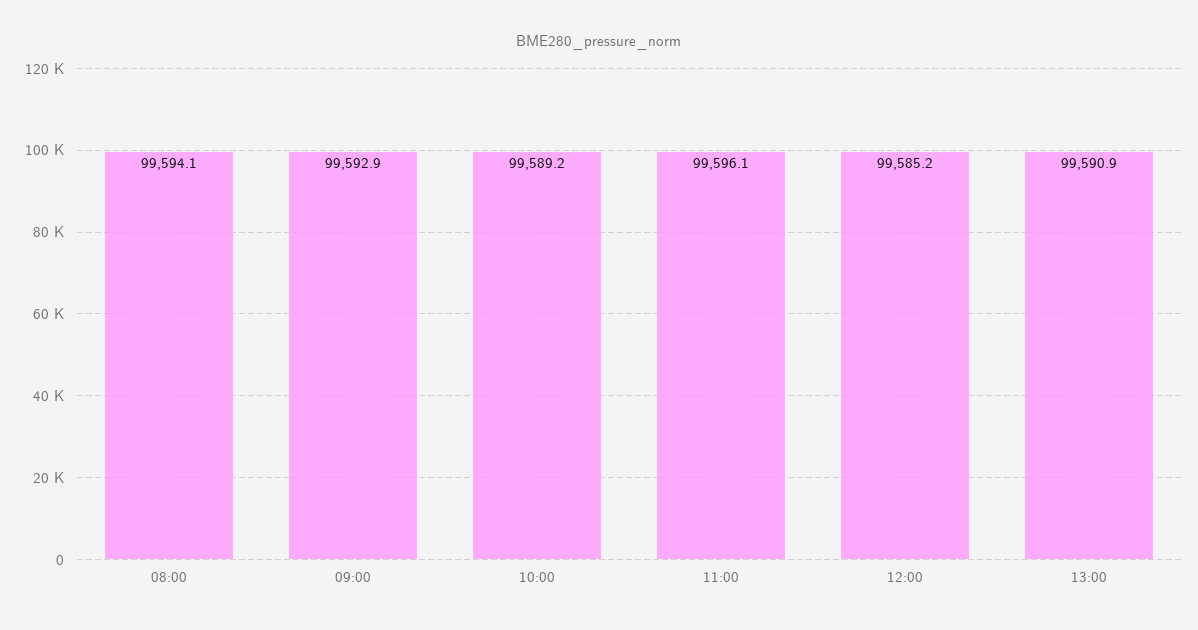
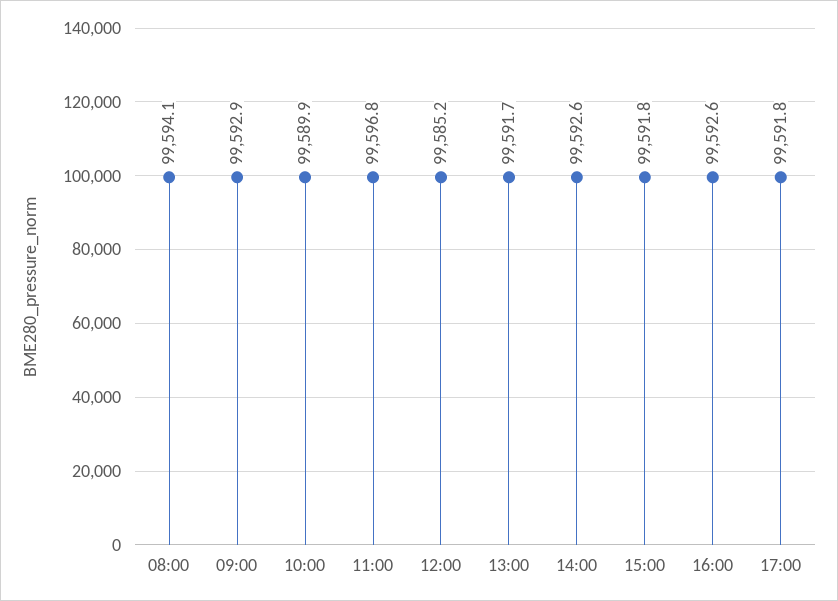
10:00: 99589.2 -> 99589.9
11:00: 99596.1 -> 99596.8
13:00: 99590.9 -> 99591.7
14:00: none -> 99592.6
15:00: none -> 99591.8
16:00: none -> 99592.6
17:00: none -> 99591.8

